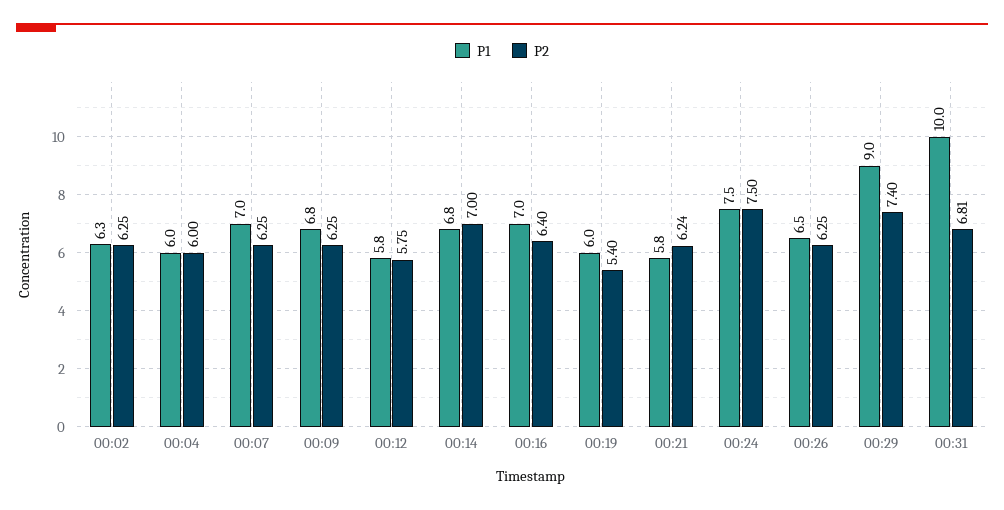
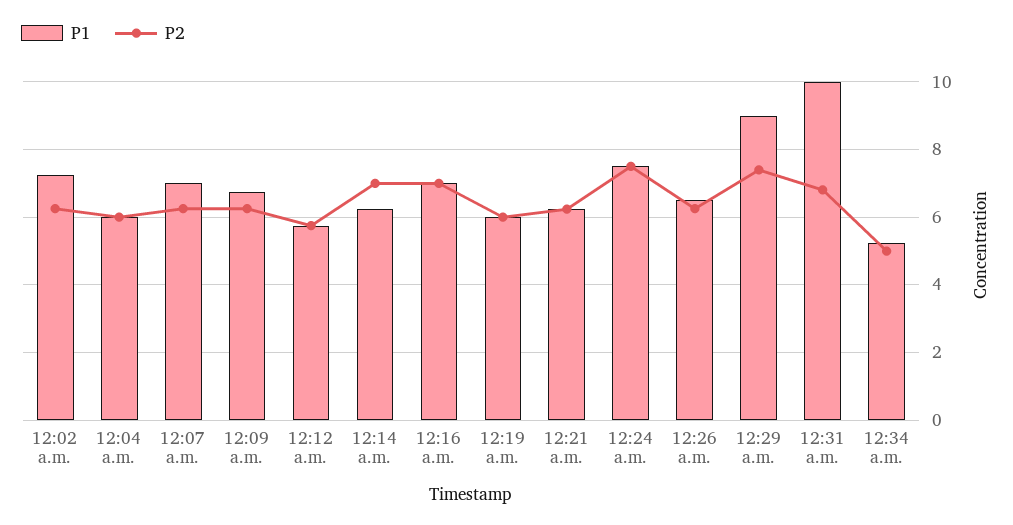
P1, 00:02: 6.3 -> 7.2
P1, 00:14: 6.8 -> 6.2
P2, 00:16: 6.4 -> 7
P2, 00:19: 5.4 -> 6
P1, 00:21: 5.8 -> 6.2
P1, 12:34 a.m.: none -> 5.2
P2, 12:34 a.m.: none -> 5

